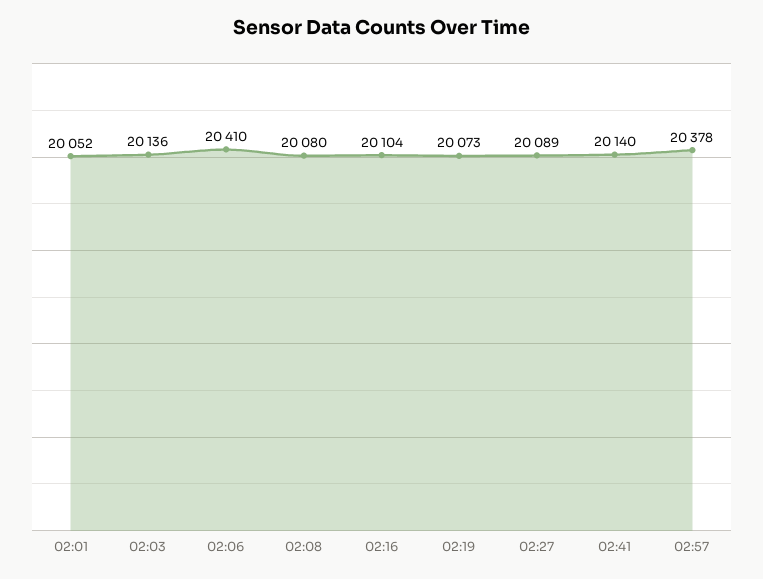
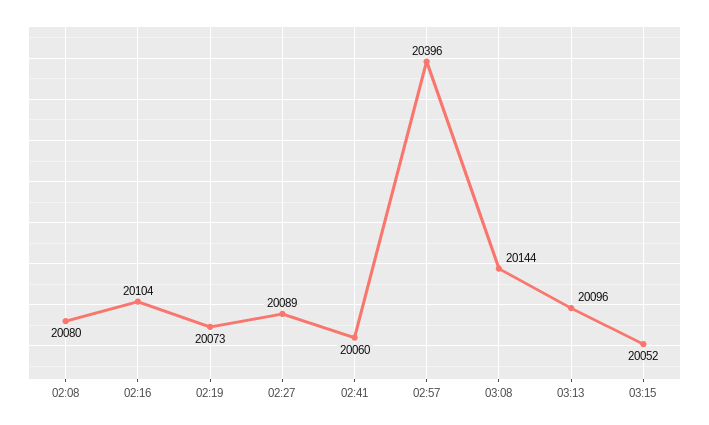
02:01: 20052 -> none
02:03: 20136 -> none
02:06: 20410 -> none
02:41: 20140 -> 20060
02:57: 20378 -> 20396
03:08: none -> 20144
03:13: none -> 20096
03:15: none -> 20052

